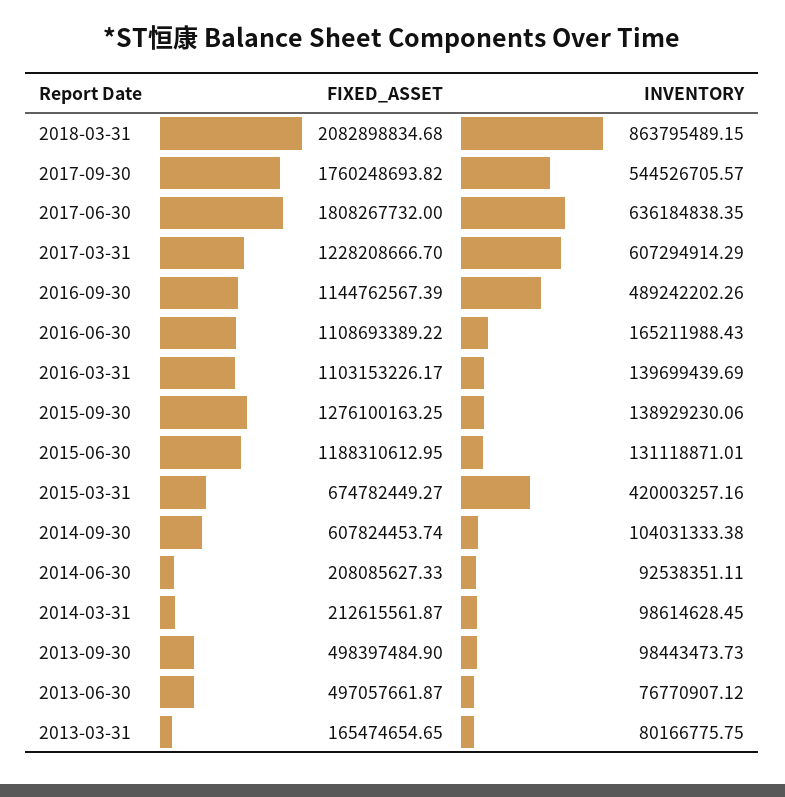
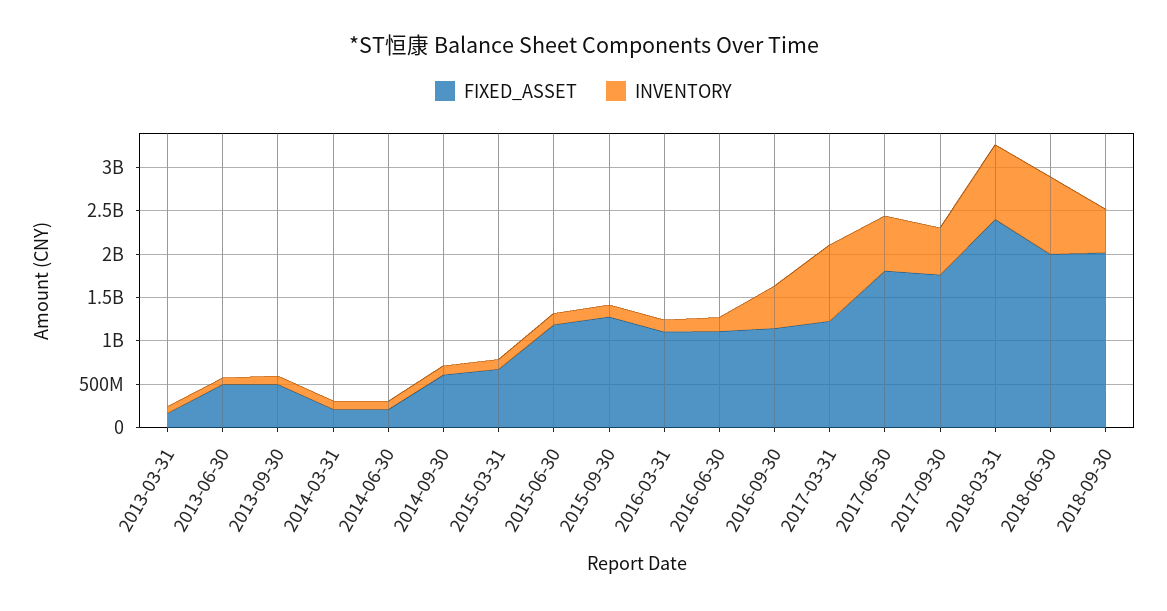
FIXED_ASSET, 2018-03-31: 2082898834.68 -> 2400000000
INVENTORY, 2017-03-31: 607294914.29 -> 900000000
INVENTORY, 2015-03-31: 420003257.16 -> 100000000
FIXED_ASSET, 2018-06-30: none -> 2000000000
INVENTORY, 2018-06-30: none -> 900000000
FIXED_ASSET, 2018-09-30: none -> 2000000000
INVENTORY, 2018-09-30: none -> 500000000

